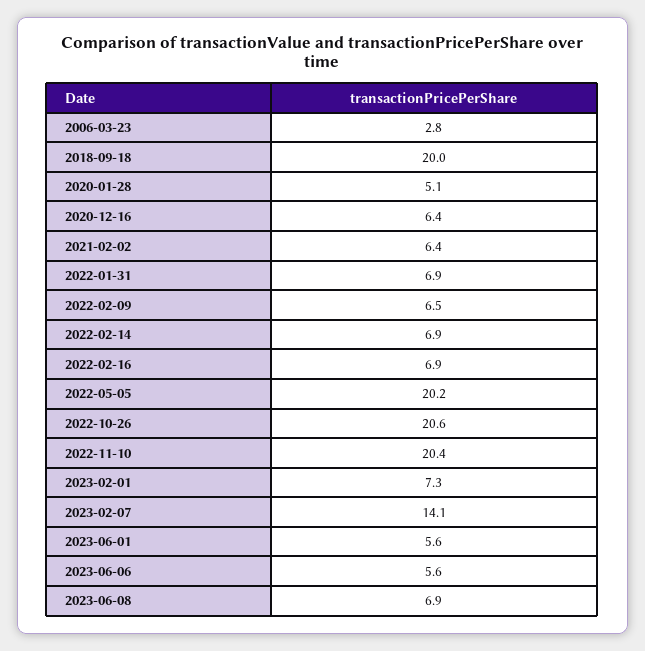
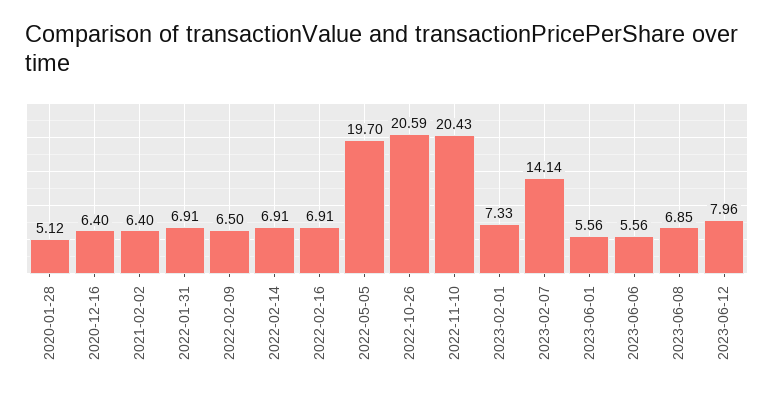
2006-03-23: 2.8 -> none
2018-09-18: 20 -> none
2022-05-05: 20.2 -> 19.7
2023-06-12: none -> 7.96

